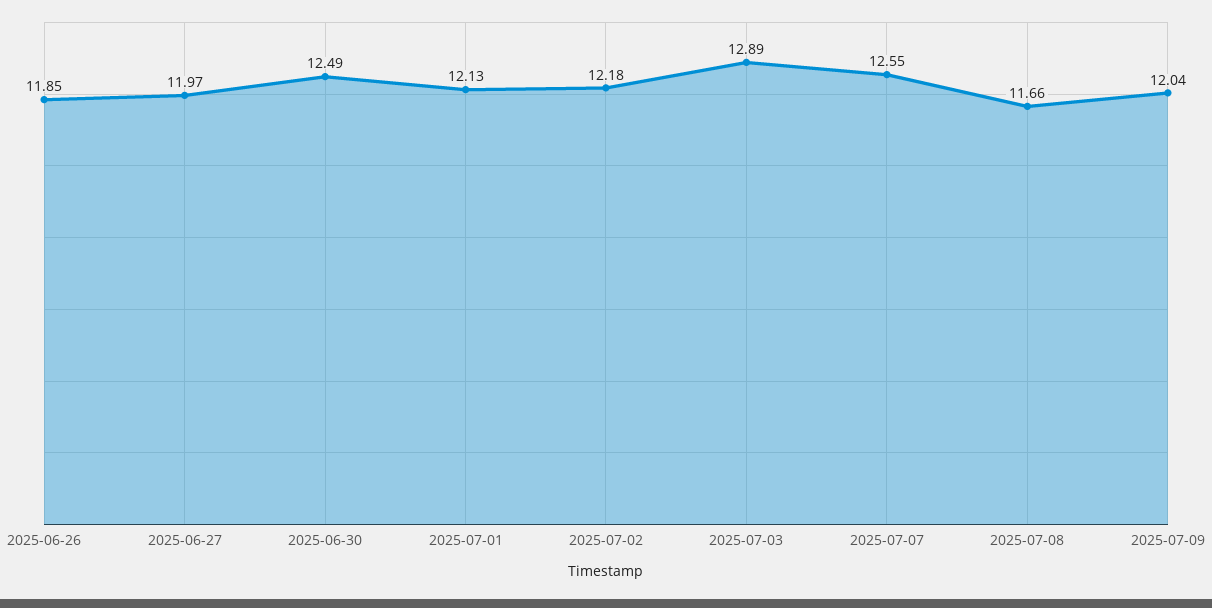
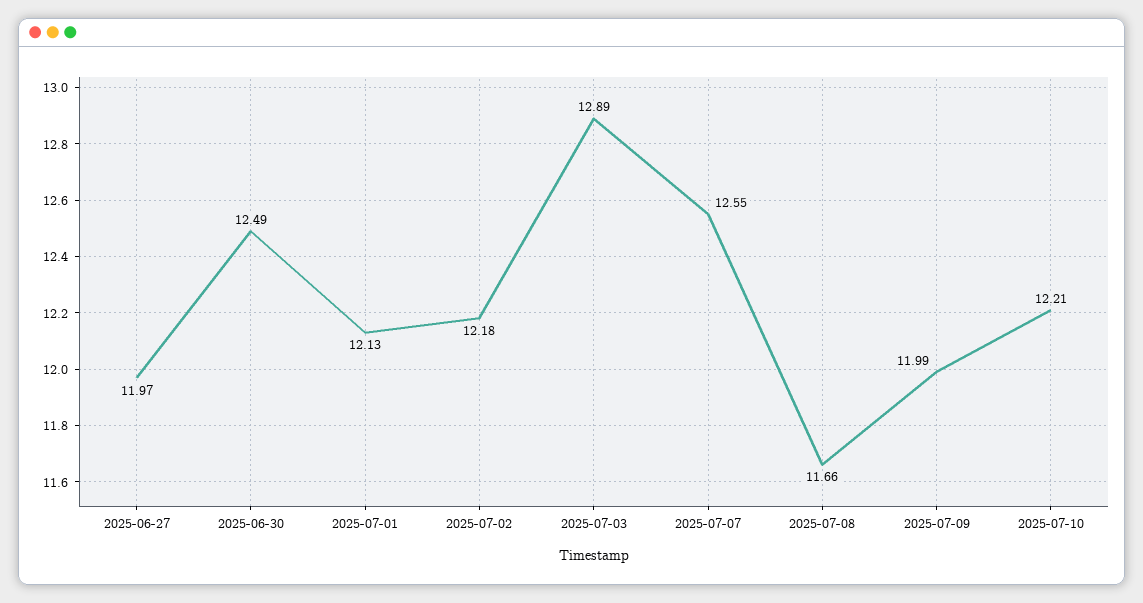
2025-06-26: 11.85 -> none
2025-07-09: 12.04 -> 11.99
2025-07-10: none -> 12.21

